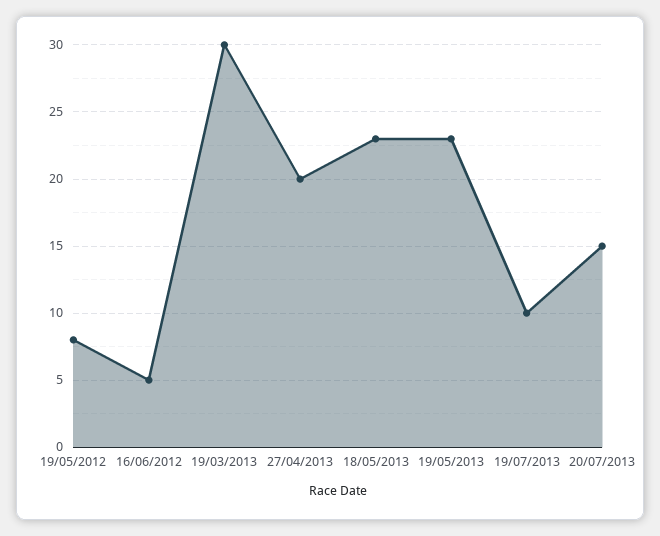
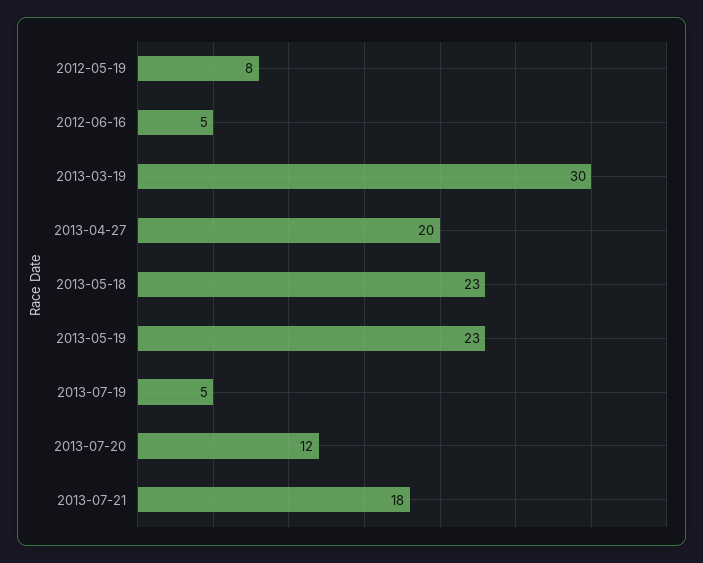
19/07/2013: 10 -> 5
20/07/2013: 15 -> 12
2013-07-21: none -> 18

